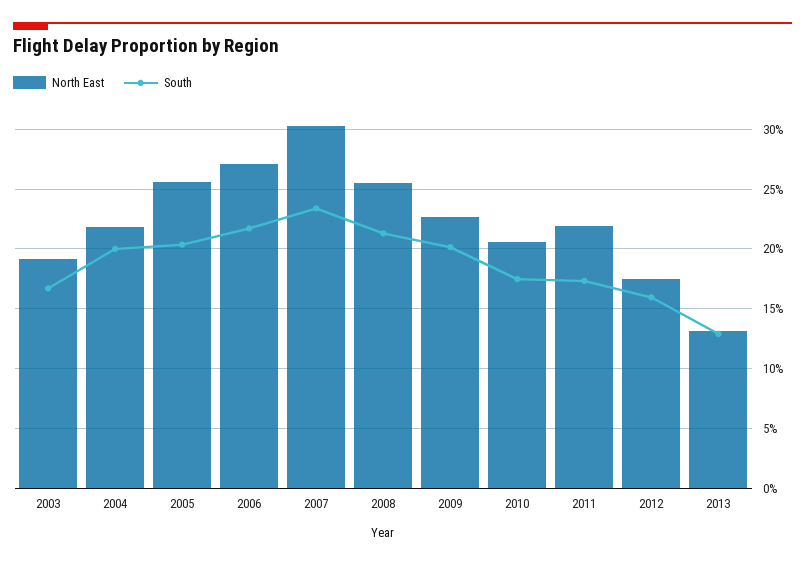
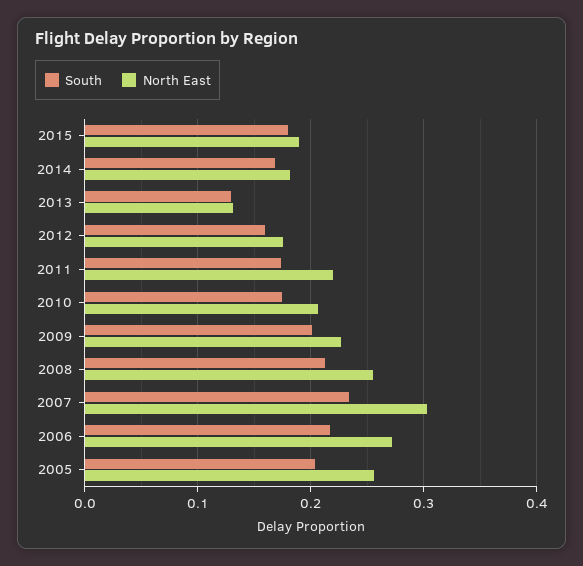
North East, 2003: 0.19 -> none
South, 2003: 0.17 -> none
North East, 2004: 0.22 -> none
South, 2004: 0.2 -> none
South, 2015: none -> 0.18
North East, 2015: none -> 0.19
South, 2014: none -> 0.17
North East, 2014: none -> 0.18

